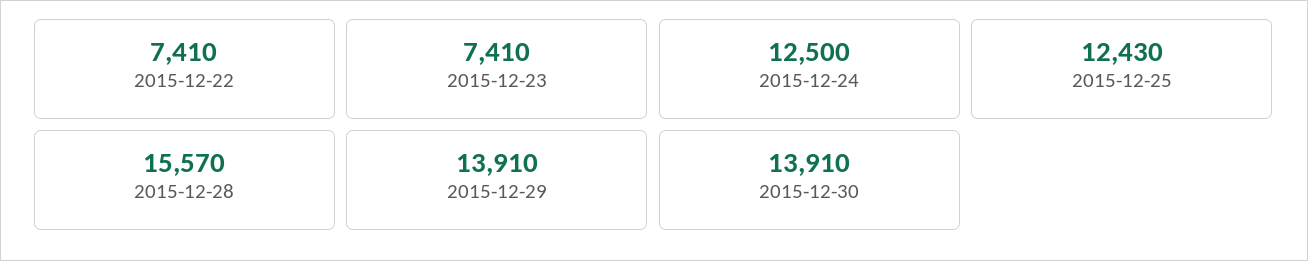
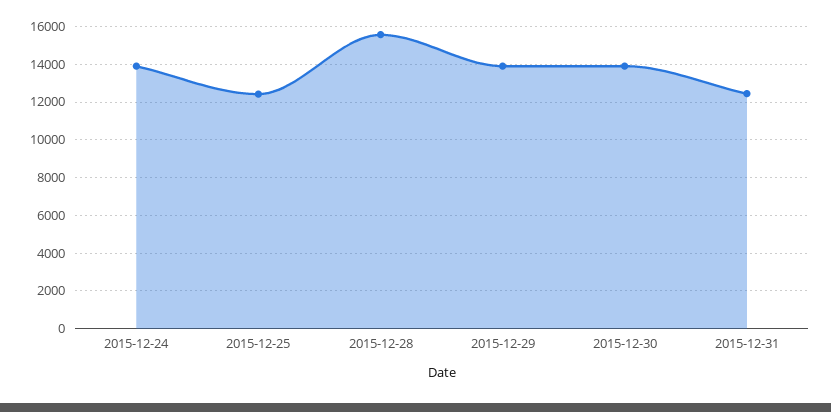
2015-12-22: 7410 -> none
2015-12-23: 7410 -> none
2015-12-24: 12500 -> 14000
2015-12-31: none -> 12500

